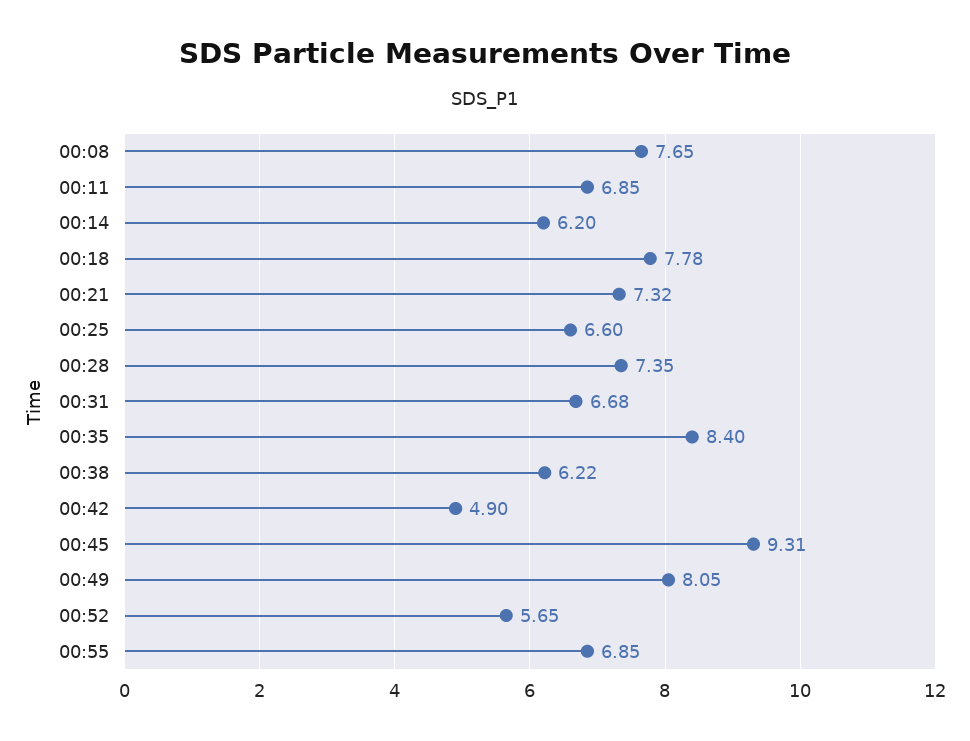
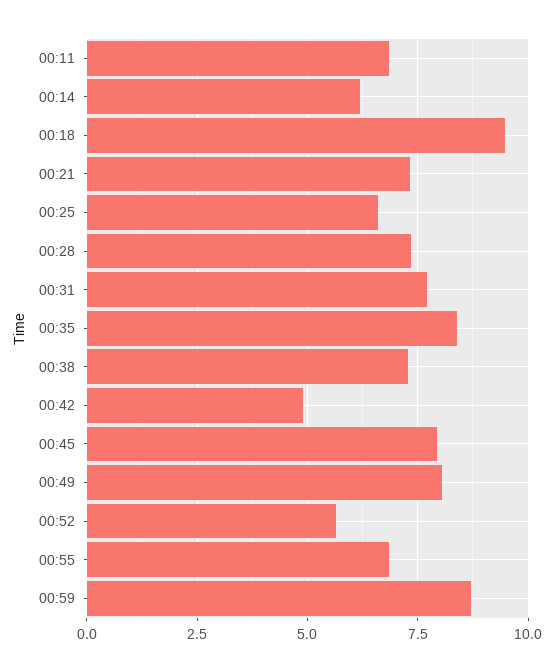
00:08: 7.65 -> none
00:18: 7.78 -> 9.5
00:31: 6.68 -> 7.75
00:38: 6.22 -> 7.25
00:45: 9.31 -> 8
00:59: none -> 8.75

